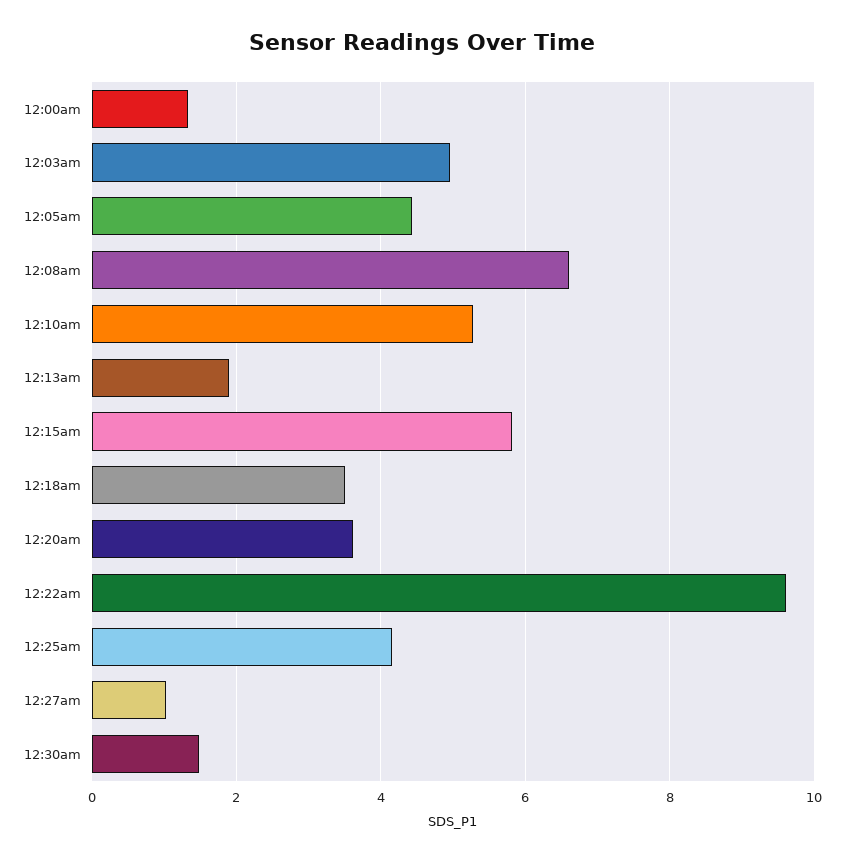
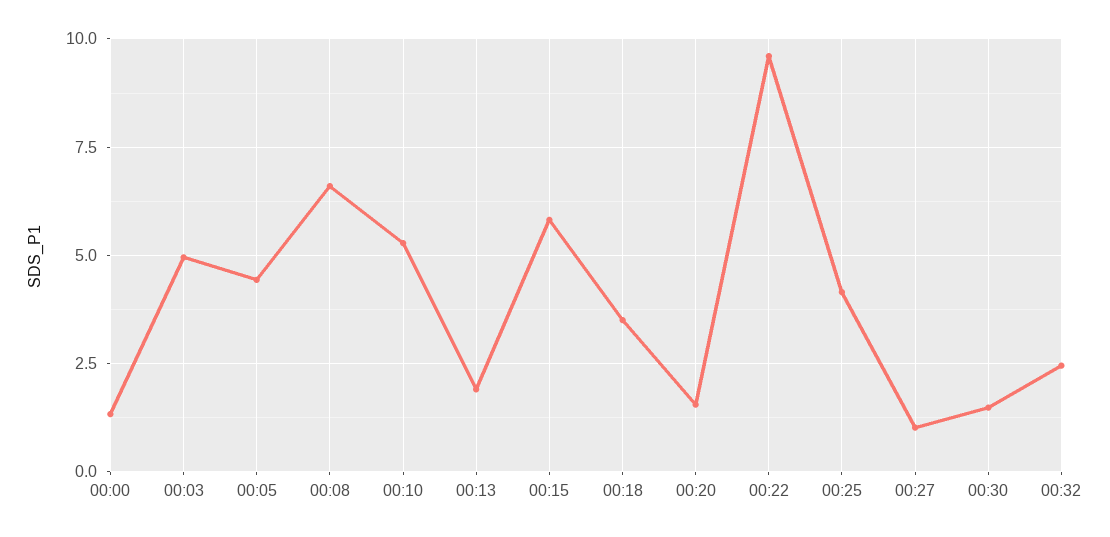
12:20am: 3.6 -> 1.5
00:32: none -> 2.5

